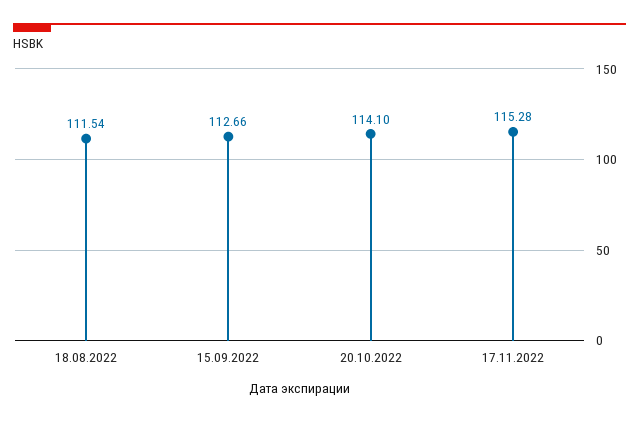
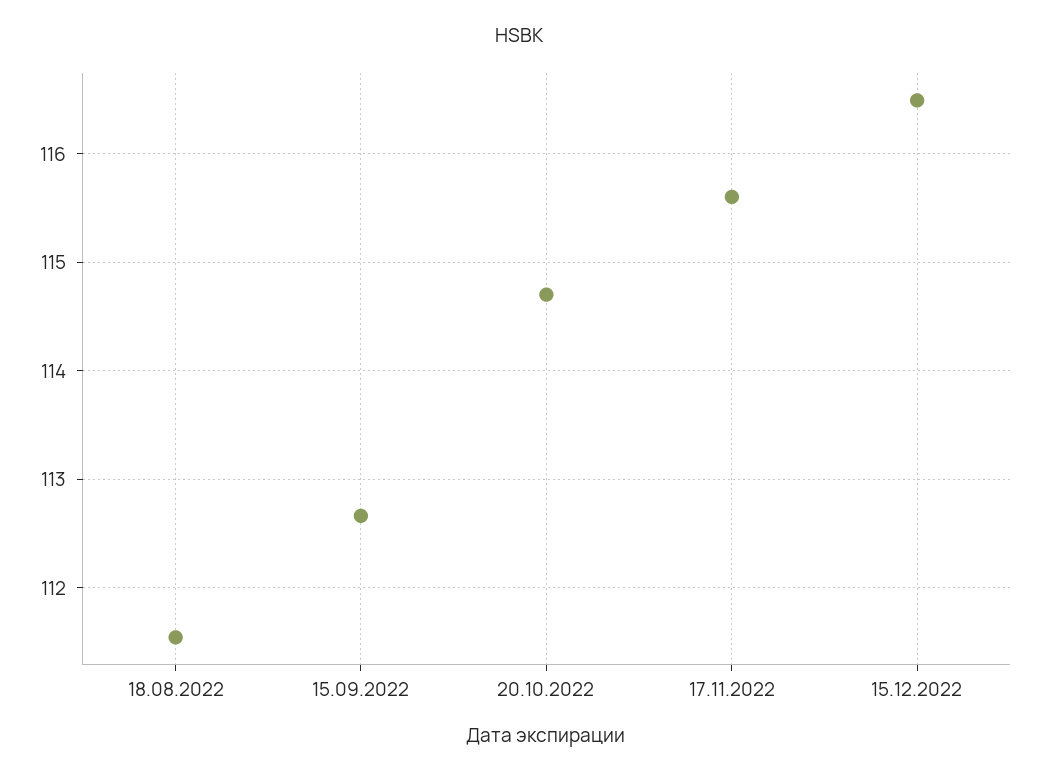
20.10.2022: 114.1 -> 114.7
17.11.2022: 115.28 -> 115.6
15.12.2022: none -> 116.5

